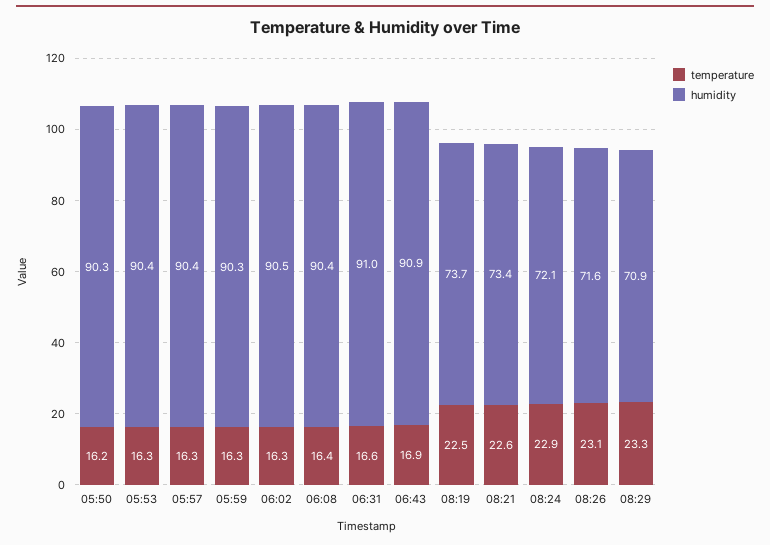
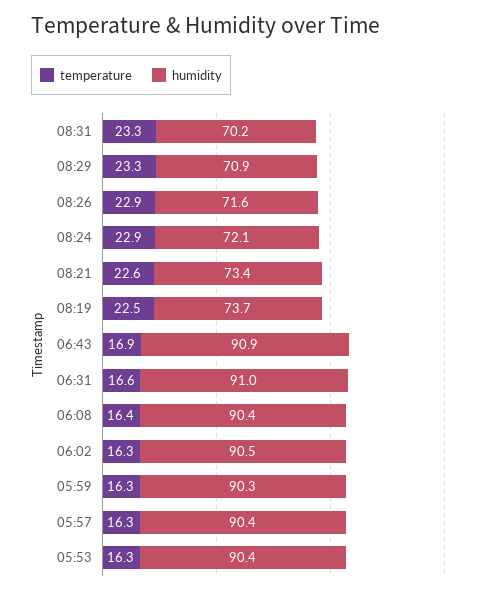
temperature, 05:50: 16.2 -> none
humidity, 05:50: 90.3 -> none
temperature, 08:26: 23.1 -> 22.9
temperature, 08:31: none -> 23.3
humidity, 08:31: none -> 70.2

